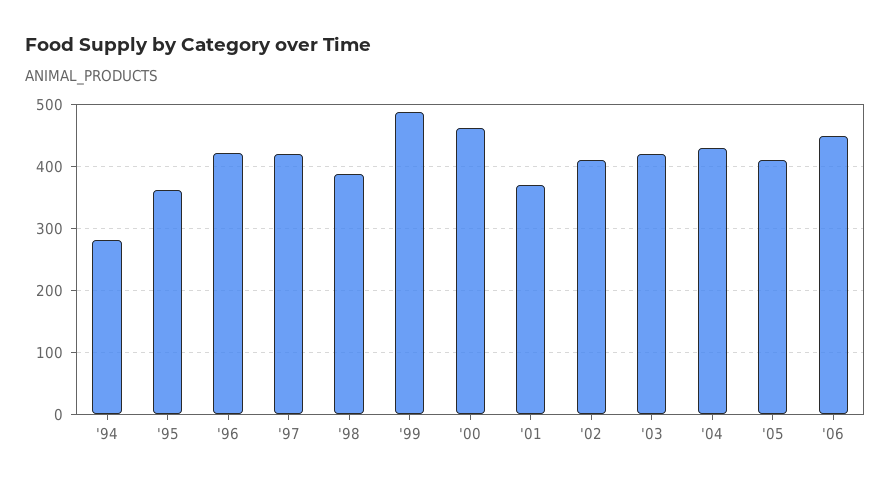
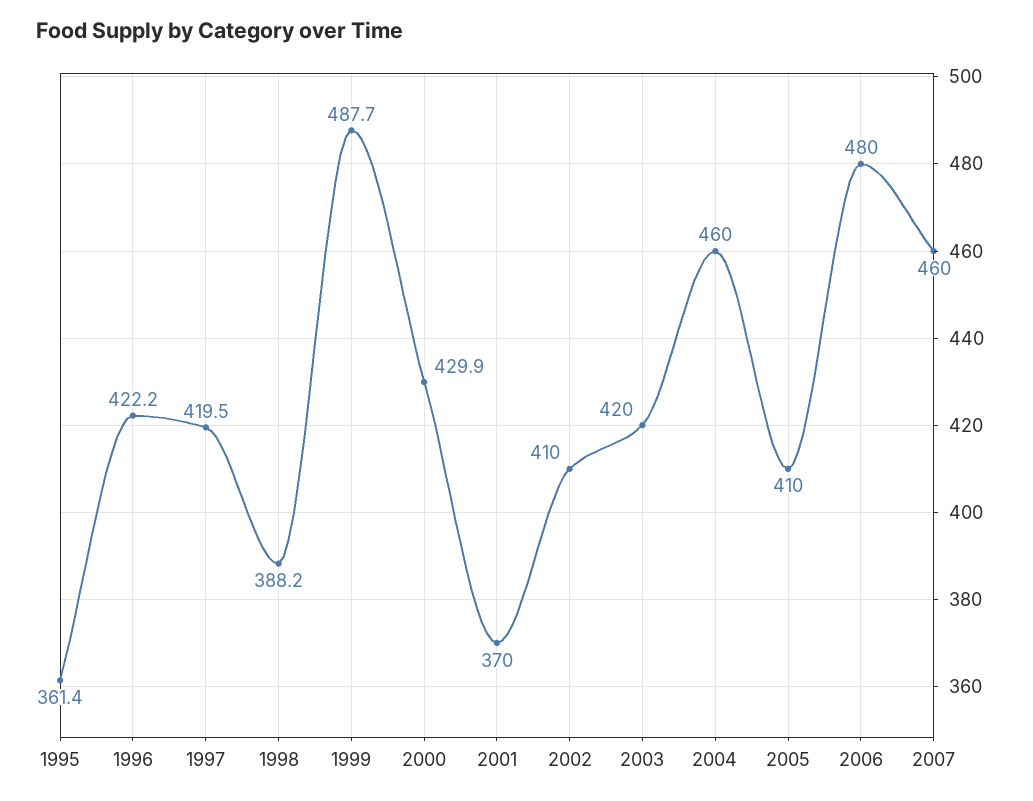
'94: 280 -> none
'00: 460 -> 429.9
'04: 430 -> 460
'06: 450 -> 480
2007: none -> 460

